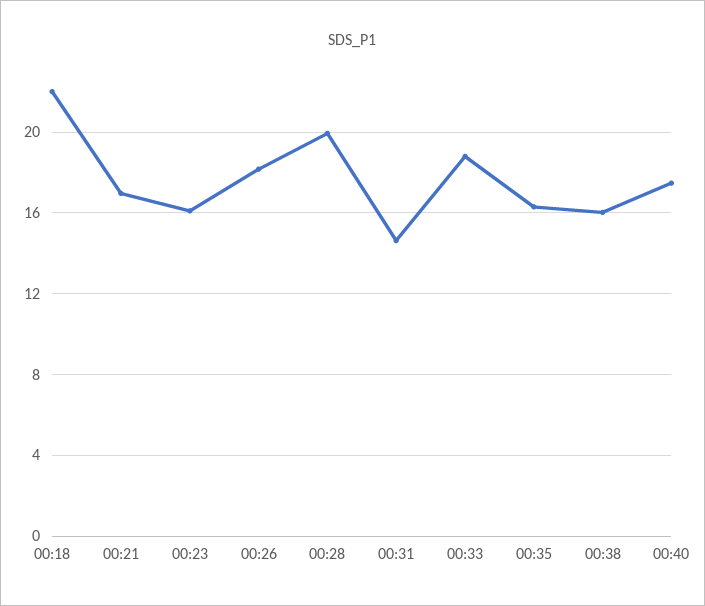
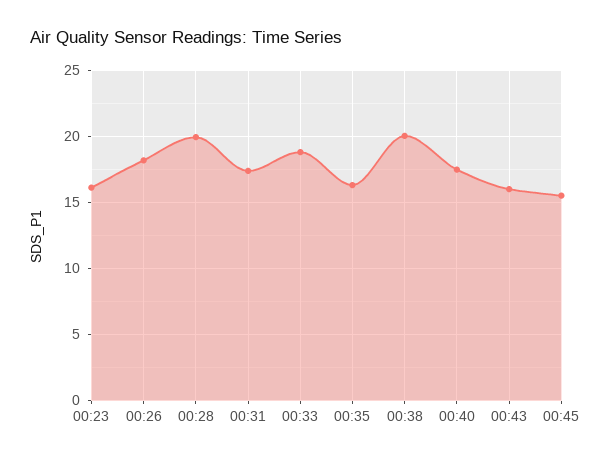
00:18: 22 -> none
00:21: 17 -> none
00:31: 14.5 -> 17.5
00:38: 16 -> 20
00:43: none -> 16
00:45: none -> 15.5

